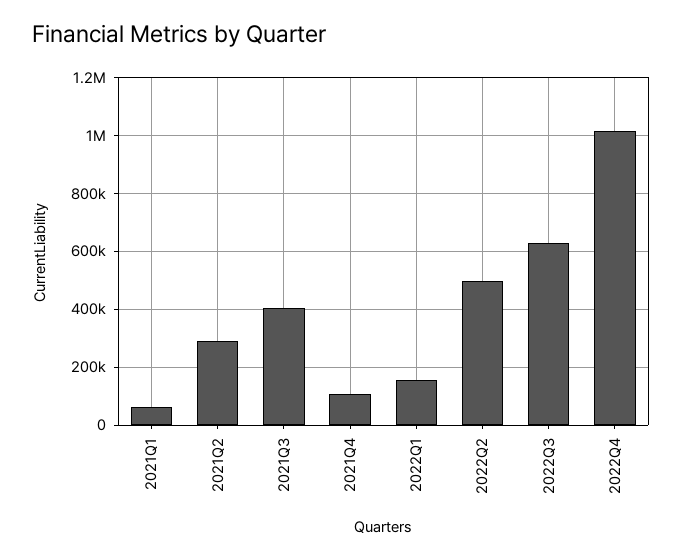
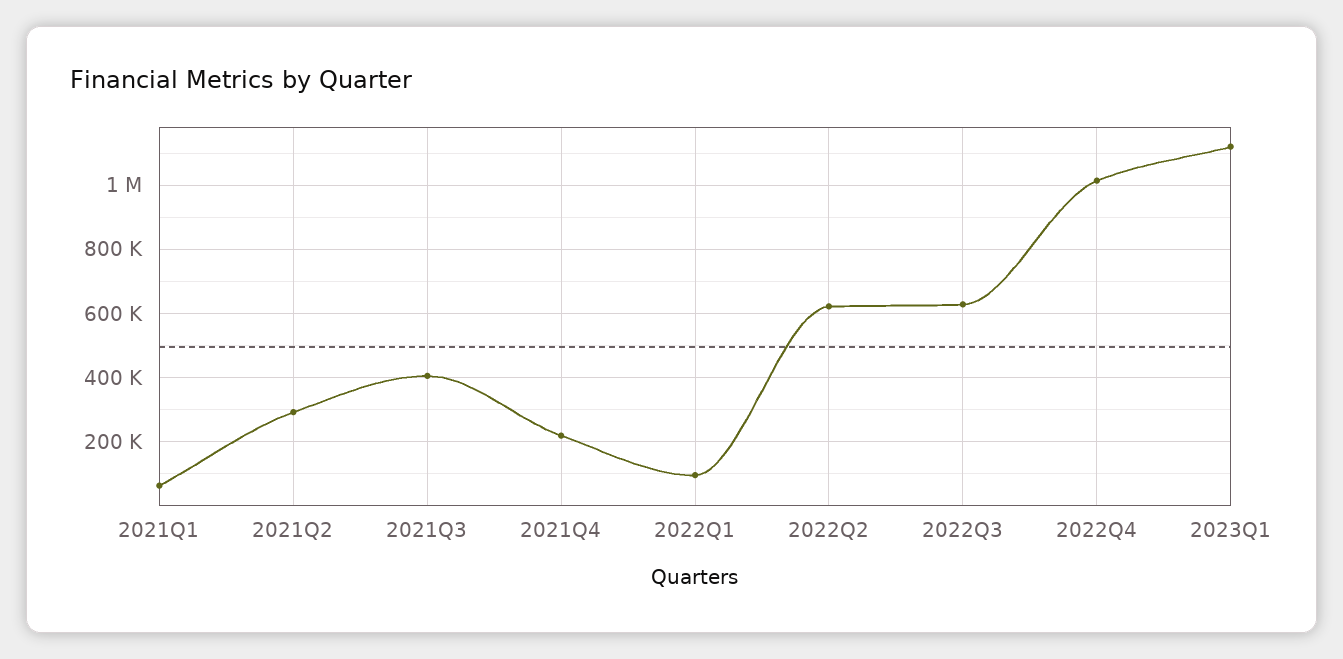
2021Q4: 100000 -> 220000
2022Q1: 150000 -> 100000
2022Q2: 500000 -> 620000
2023Q1: none -> 1120000

